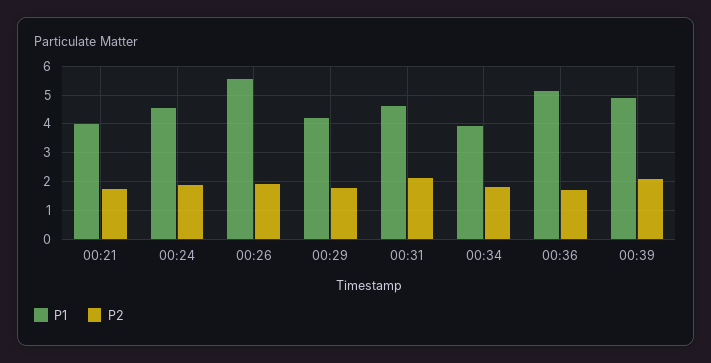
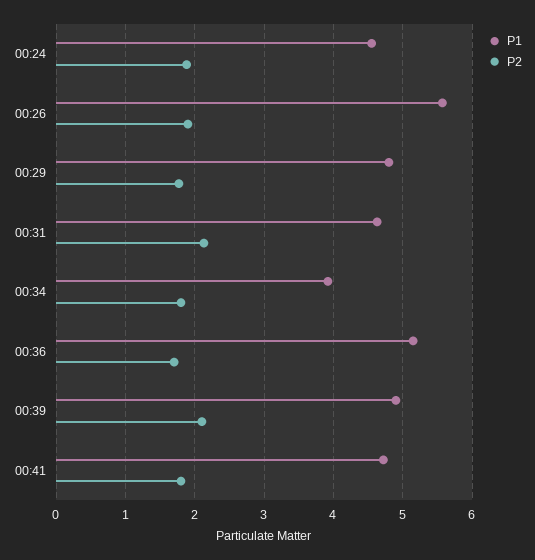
P1, 00:21: 4 -> none
P2, 00:21: 1.75 -> none
P1, 00:29: 4.25 -> 4.8
P1, 00:41: none -> 4.7
P2, 00:41: none -> 1.8

